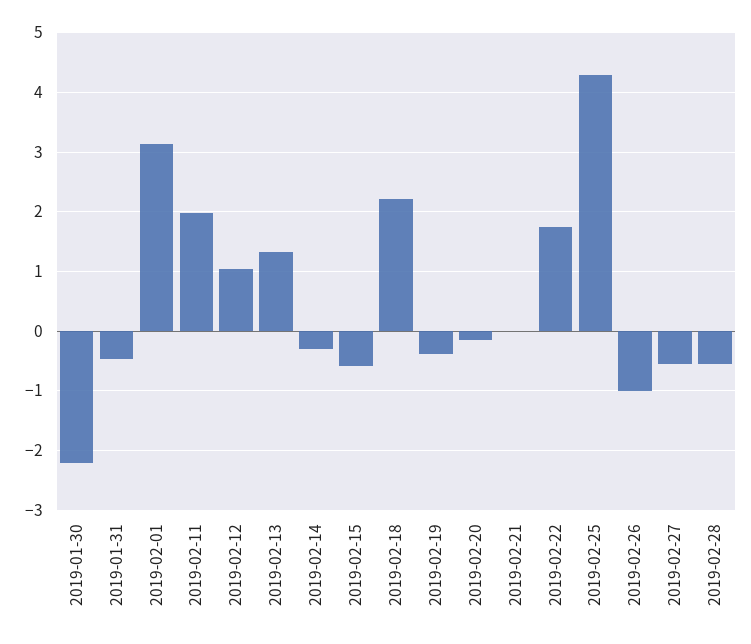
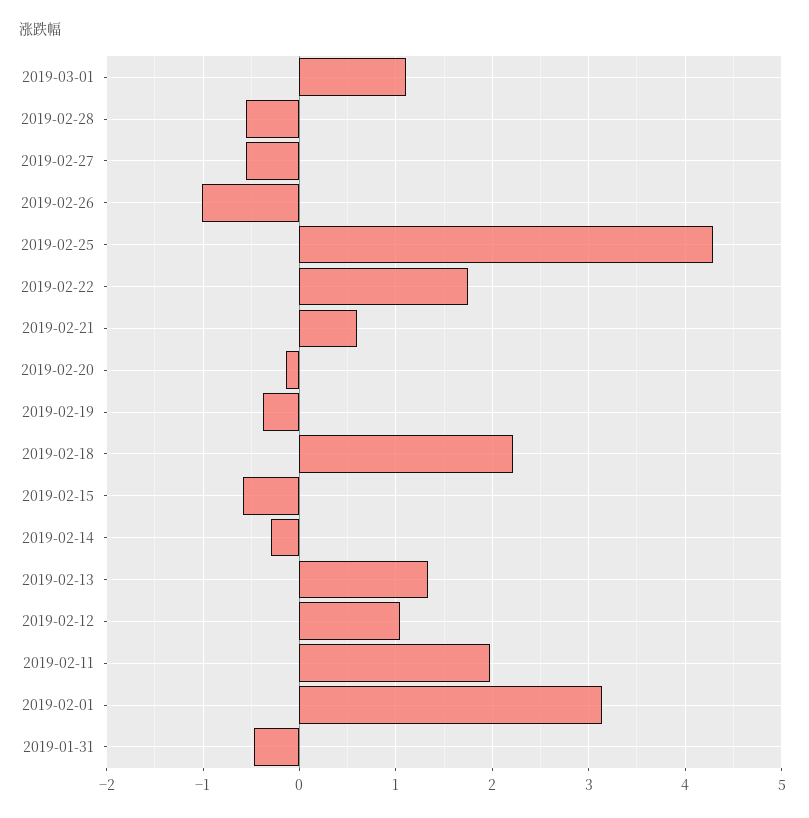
2019-01-30: -2.2 -> none
2019-02-21: 0 -> 0.6
2019-03-01: none -> 1.1

